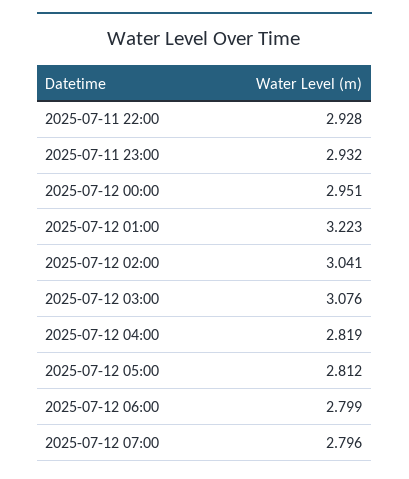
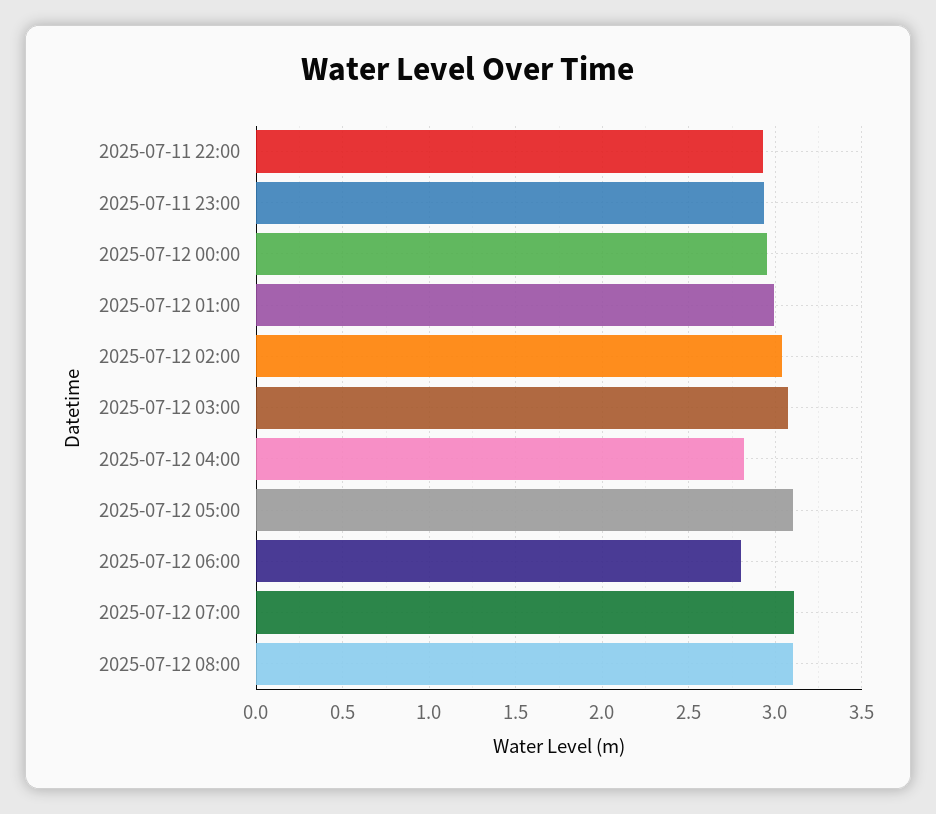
2025-07-12 01:00: 3.223 -> 3
2025-07-12 05:00: 2.812 -> 3.1
2025-07-12 07:00: 2.796 -> 3.1
2025-07-12 08:00: none -> 3.1

